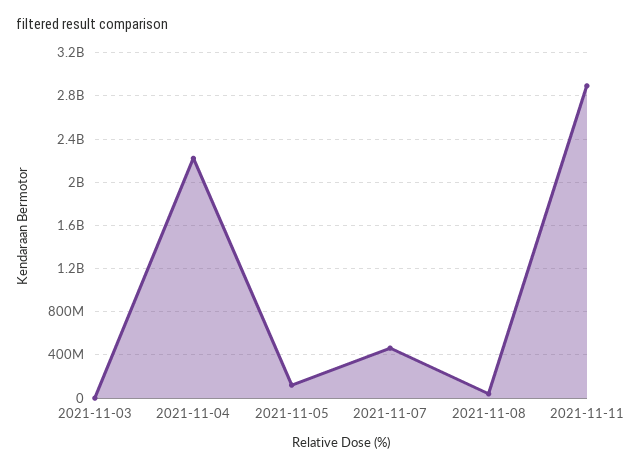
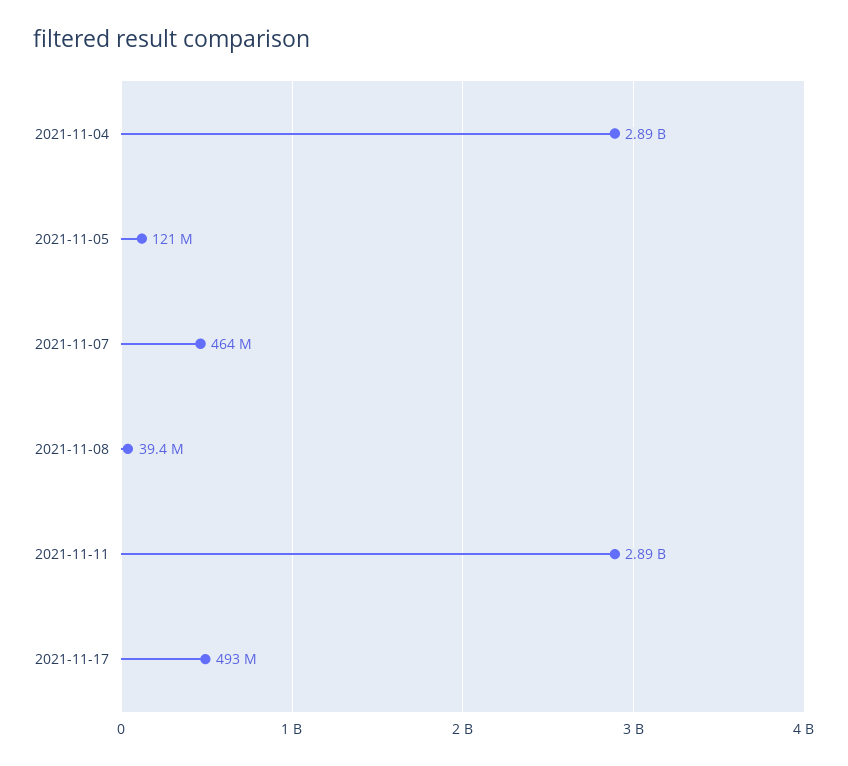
2021-11-03: 0 -> none
2021-11-04: 2200000000 -> 2890000000
2021-11-17: none -> 493000000

